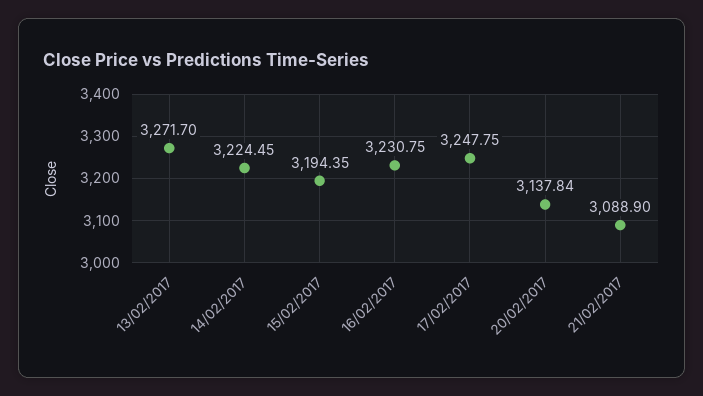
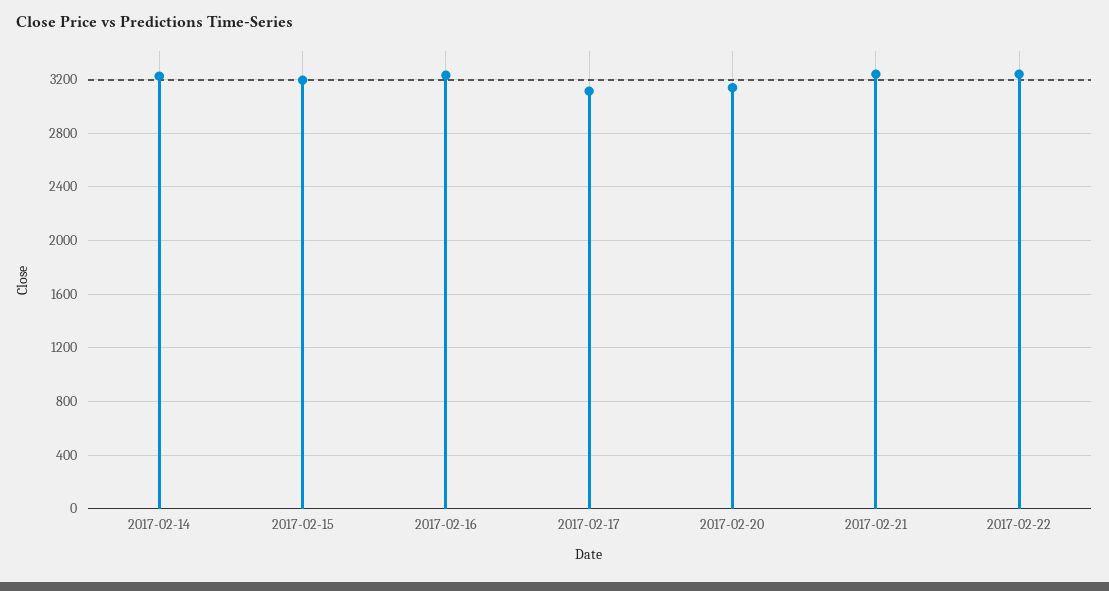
13/02/2017: 3271.7 -> none
17/02/2017: 3247.75 -> 3100
21/02/2017: 3088.9 -> 3250
2017-02-22: none -> 3250

